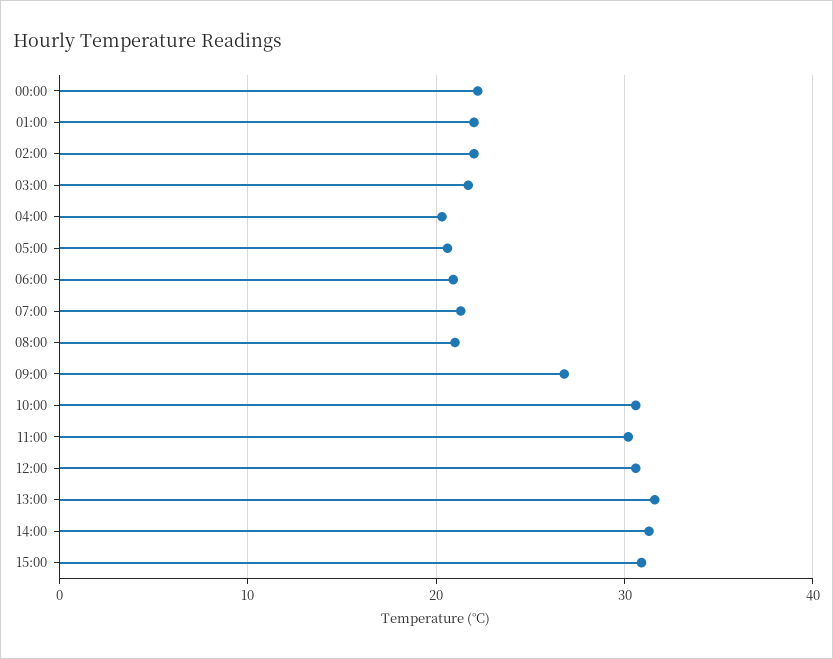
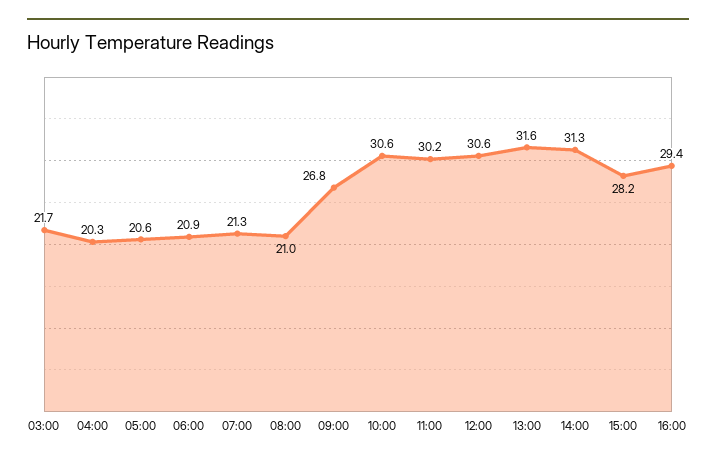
00:00: 22 -> none
01:00: 22 -> none
02:00: 22 -> none
15:00: 31 -> 28.2
16:00: none -> 29.4

